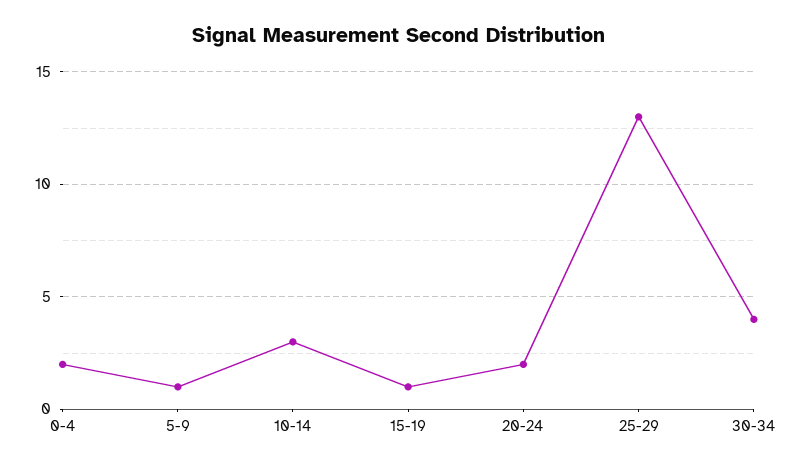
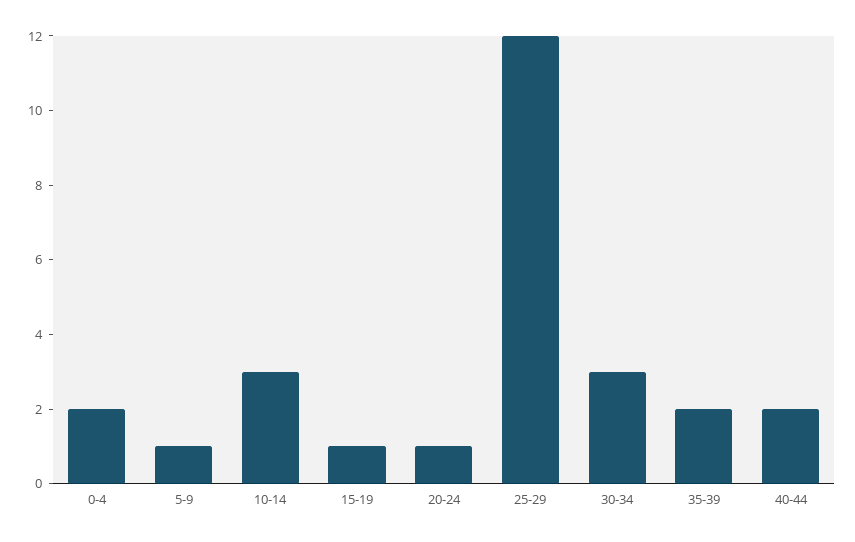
20-24: 2 -> 1
25-29: 13 -> 12
30-34: 4 -> 3
35-39: none -> 2
40-44: none -> 2

